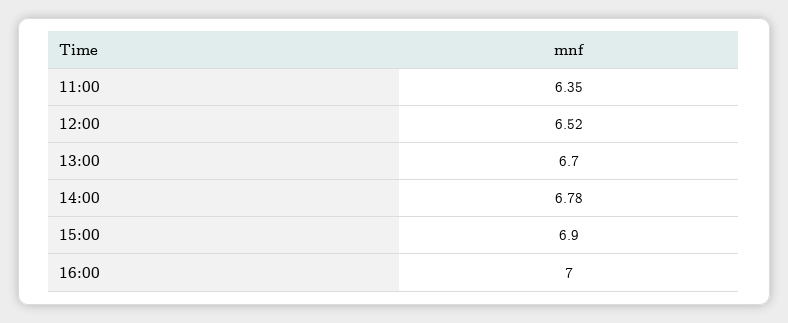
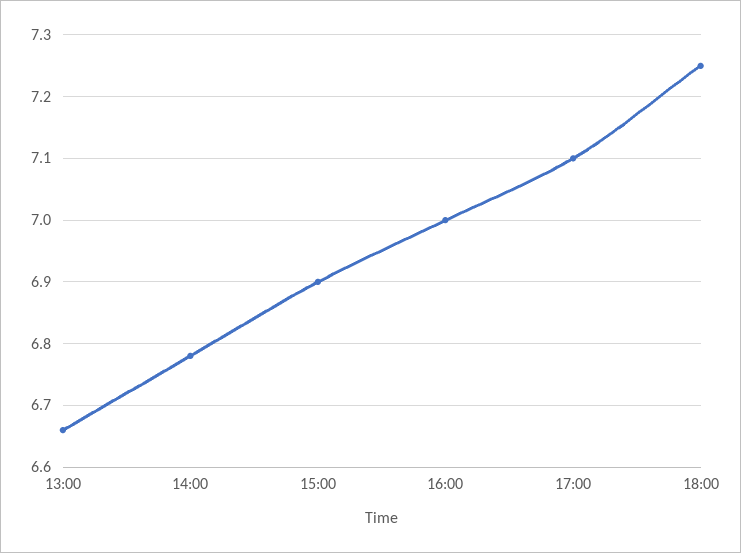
11:00: 6.35 -> none
12:00: 6.52 -> none
13:00: 6.7 -> 6.66
17:00: none -> 7.1
18:00: none -> 7.25

